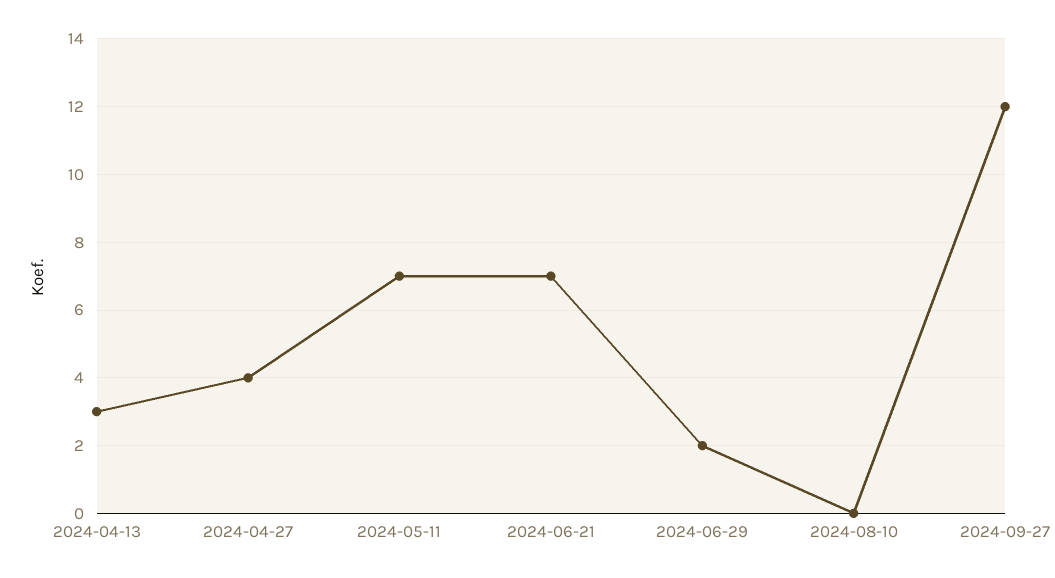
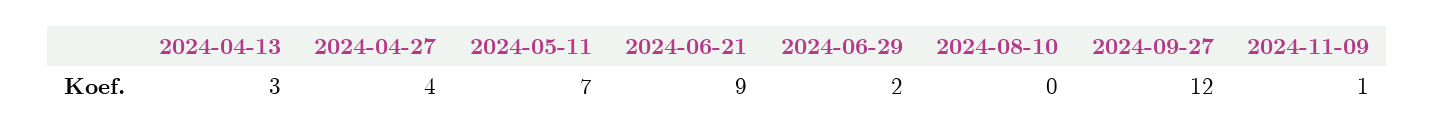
2024-06-21: 7 -> 9
2024-11-09: none -> 1

